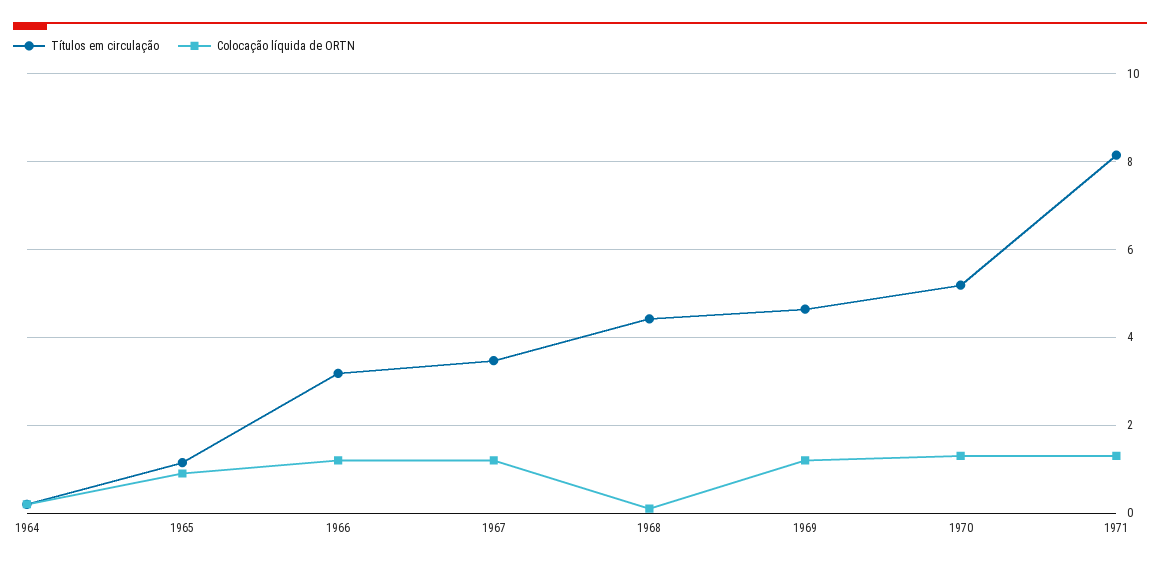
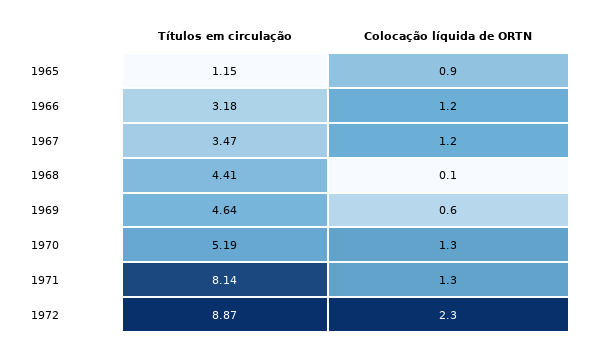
Títulos em circulação, 1964: 0.2 -> none
Colocação líquida de ORTN, 1964: 0.2 -> none
Colocação líquida de ORTN, 1969: 1.2 -> 0.6
Títulos em circulação, 1972: none -> 8.87
Colocação líquida de ORTN, 1972: none -> 2.3

